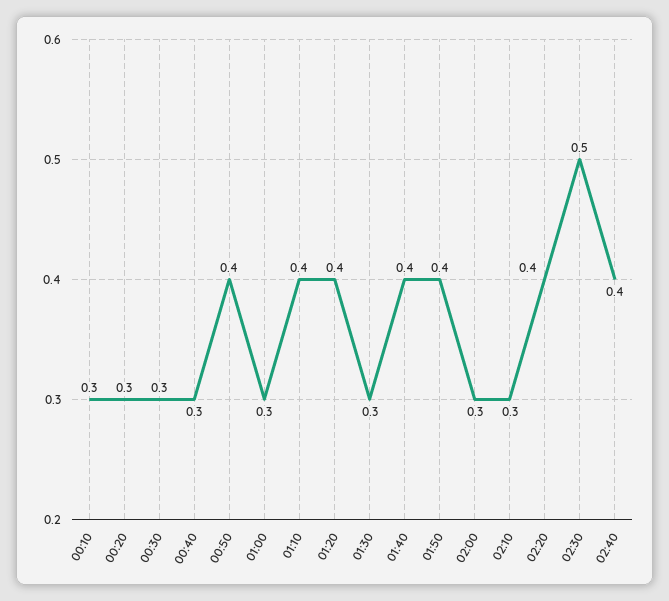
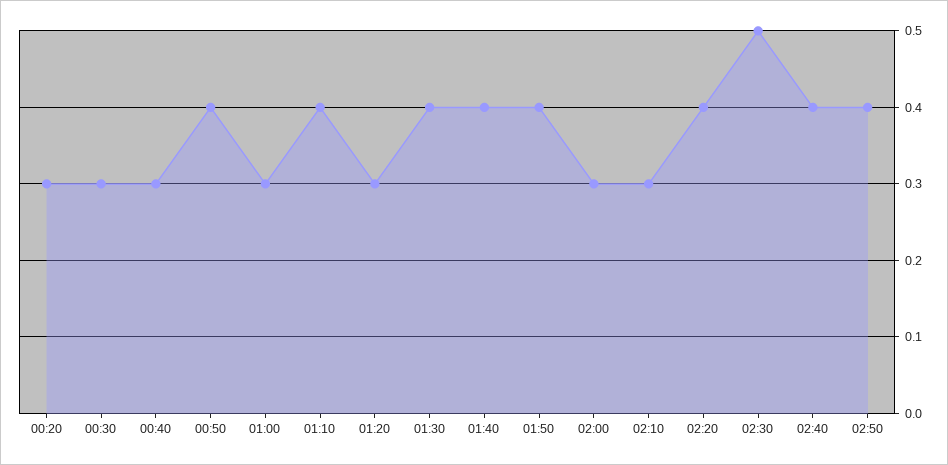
00:10: 0.3 -> none
01:20: 0.4 -> 0.3
01:30: 0.3 -> 0.4
02:50: none -> 0.4

